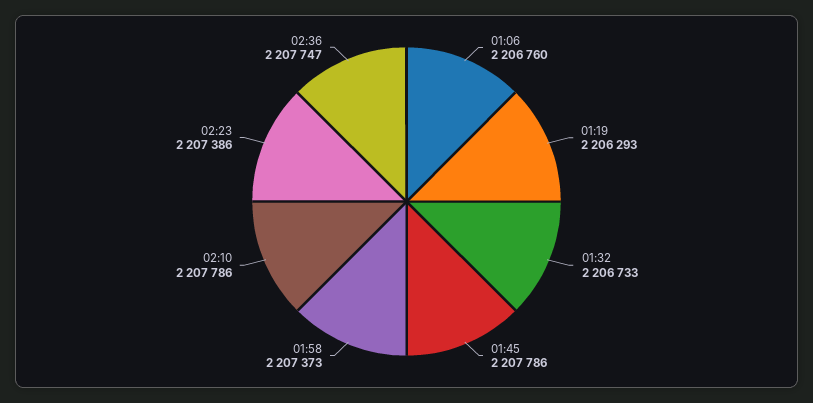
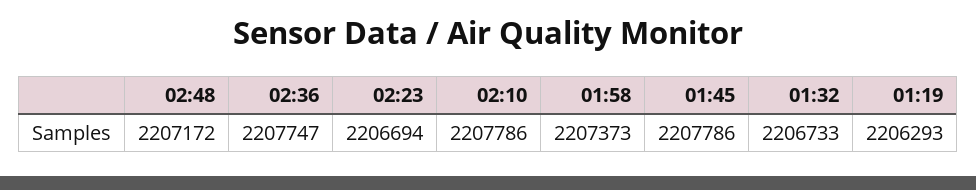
01:06: 2206760 -> none
02:23: 2207386 -> 2206694
02:48: none -> 2207172

